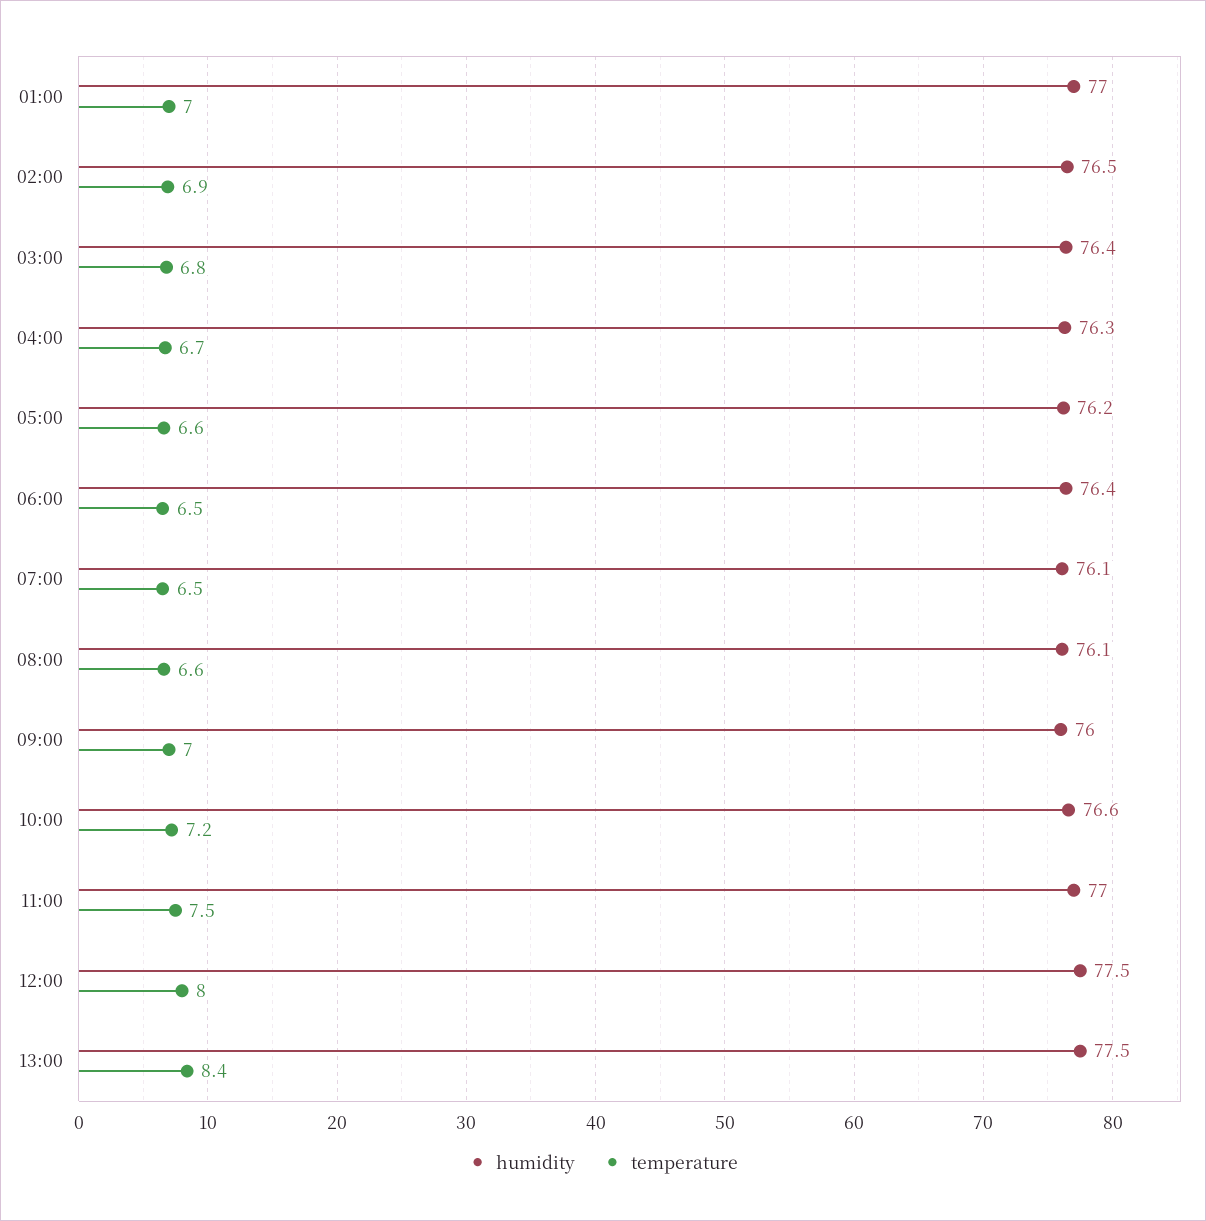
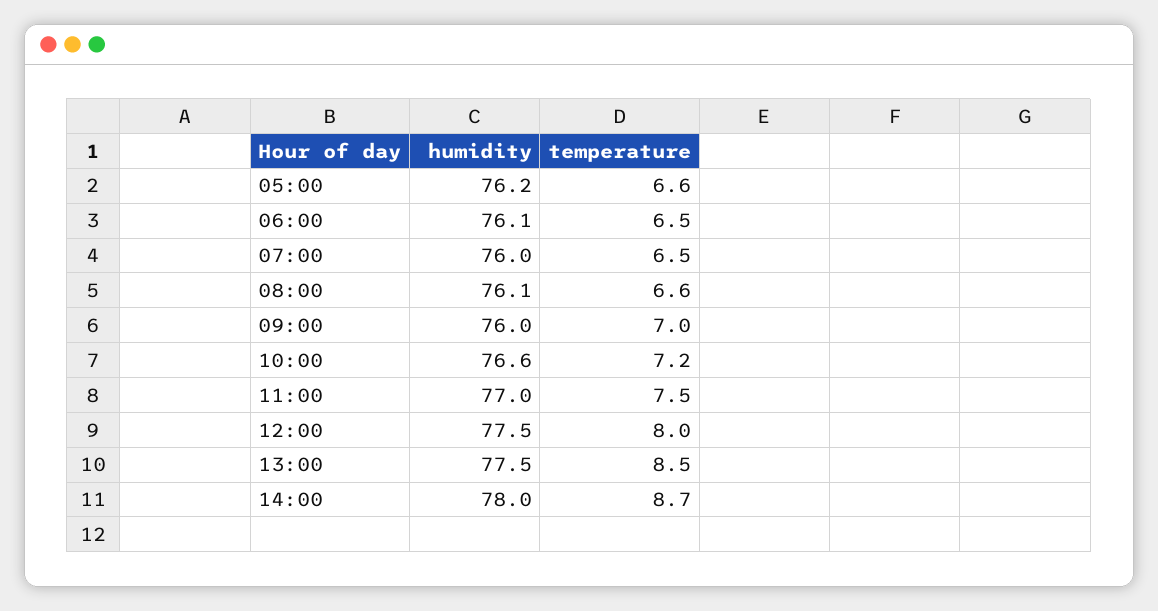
humidity, 01:00: 77 -> none
temperature, 01:00: 7 -> none
humidity, 02:00: 76.5 -> none
temperature, 02:00: 6.9 -> none
humidity, 03:00: 76.4 -> none
temperature, 03:00: 6.8 -> none
humidity, 04:00: 76.3 -> none
temperature, 04:00: 6.7 -> none
humidity, 06:00: 76.4 -> 76.1
humidity, 07:00: 76.1 -> 76
temperature, 13:00: 8.4 -> 8.5
humidity, 14:00: none -> 78
temperature, 14:00: none -> 8.7

